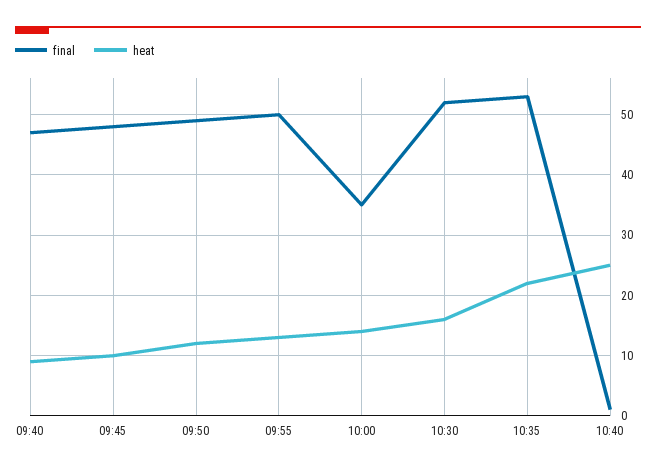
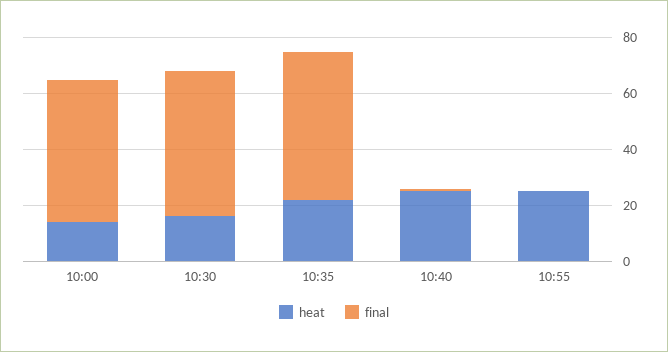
final, 09:40: 47 -> none
heat, 09:40: 9 -> none
final, 09:45: 48 -> none
heat, 09:45: 10 -> none
final, 09:50: 49 -> none
heat, 09:50: 12 -> none
final, 09:55: 50 -> none
heat, 09:55: 13 -> none
final, 10:00: 35 -> 50
heat, 10:55: none -> 25
final, 10:55: none -> 0

